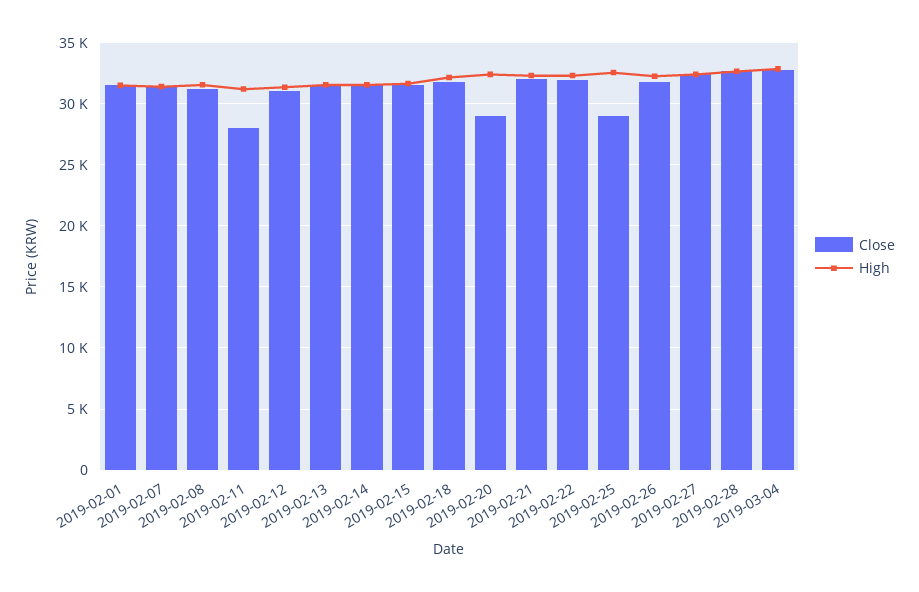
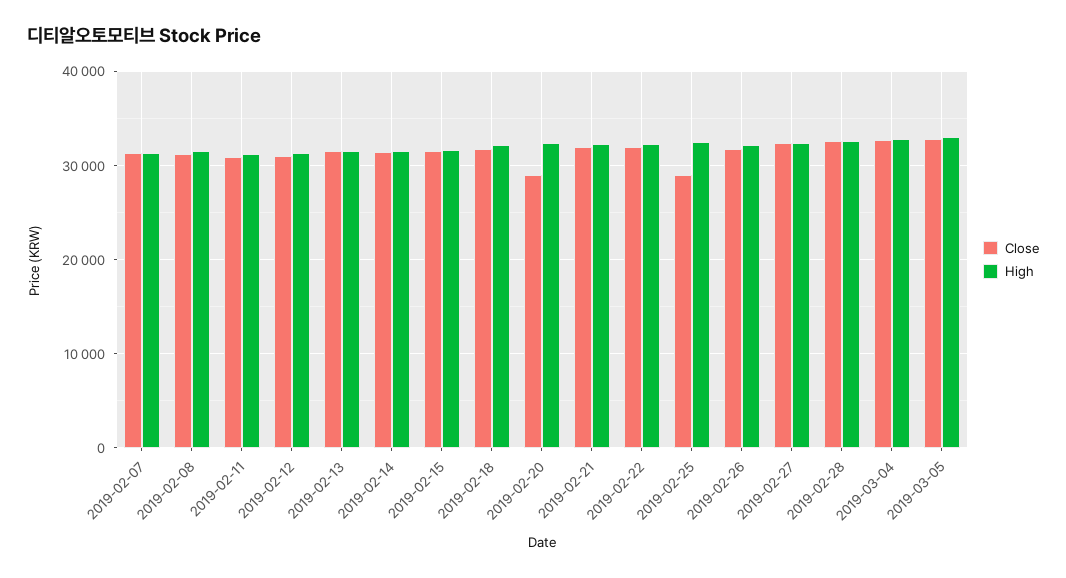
Close, 2019-02-01: 31500 -> none
High, 2019-02-01: 31500 -> none
Close, 2019-02-11: 28000 -> 31000
Close, 2019-03-05: none -> 33000
High, 2019-03-05: none -> 33000

